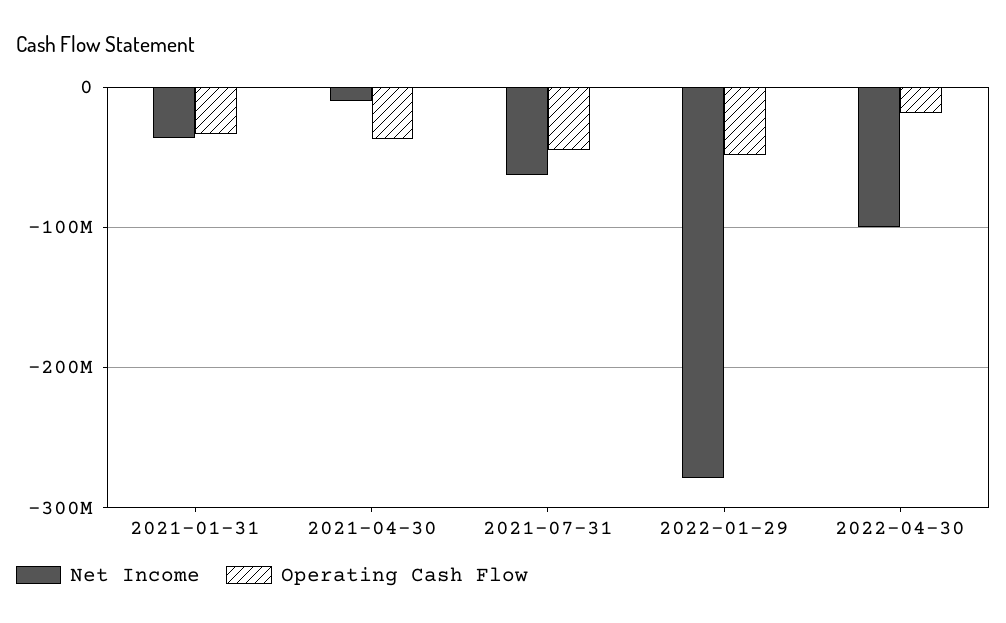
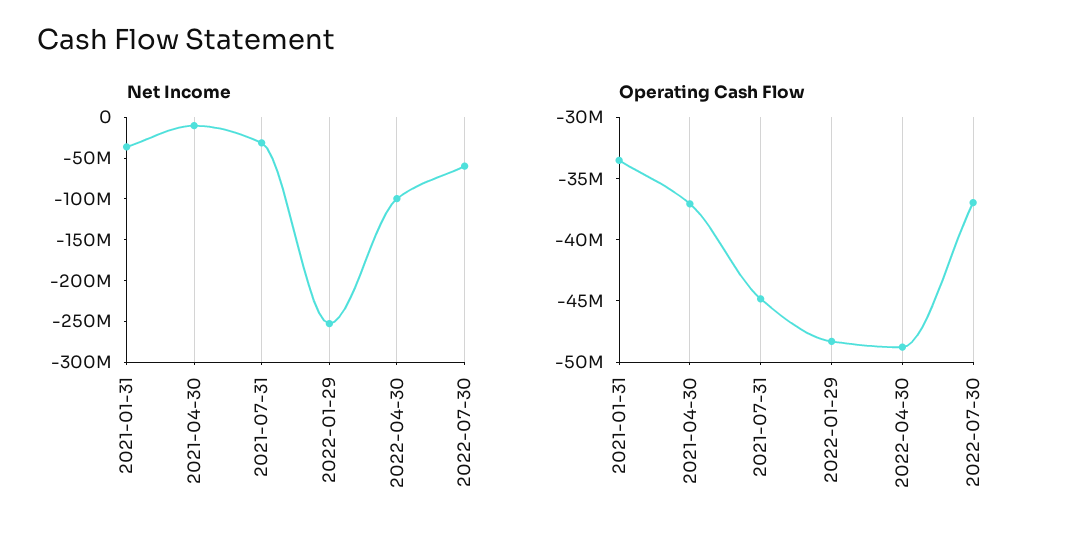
Net Income, 2021-07-31: -60000000 -> -30000000
Net Income, 2022-01-29: -280000000 -> -250000000
Operating Cash Flow, 2022-04-30: -20000000 -> -49000000
Net Income, 2022-07-30: none -> -60000000
Operating Cash Flow, 2022-07-30: none -> -37000000

